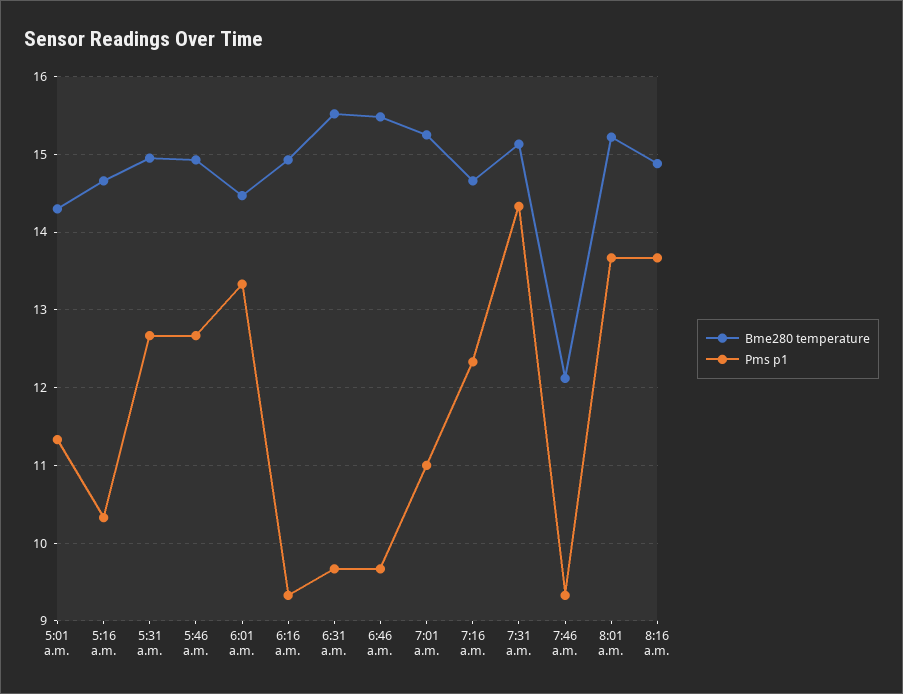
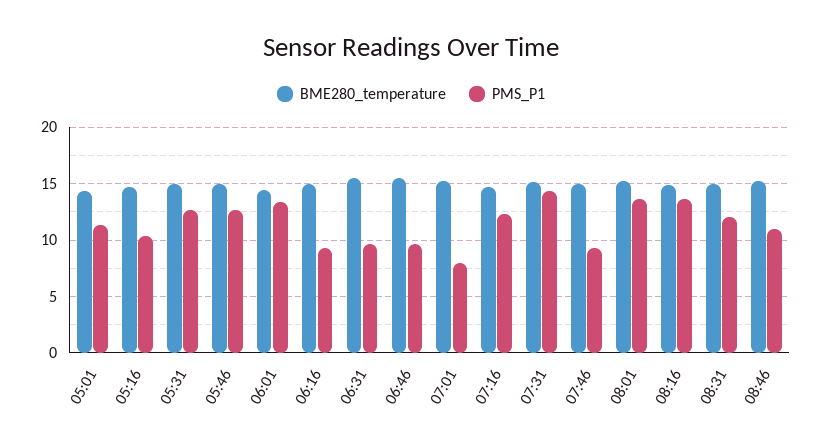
Pms p1, 7:01 a.m.: 11 -> 8
Bme280 temperature, 7:46 a.m.: 12.1 -> 15
Bme280 temperature, 08:31: none -> 15
Pms p1, 08:31: none -> 12
Bme280 temperature, 08:46: none -> 15
Pms p1, 08:46: none -> 11

